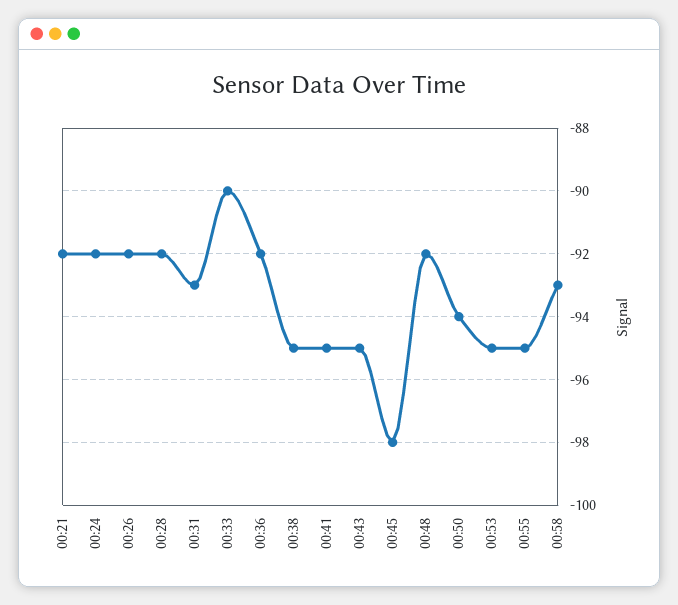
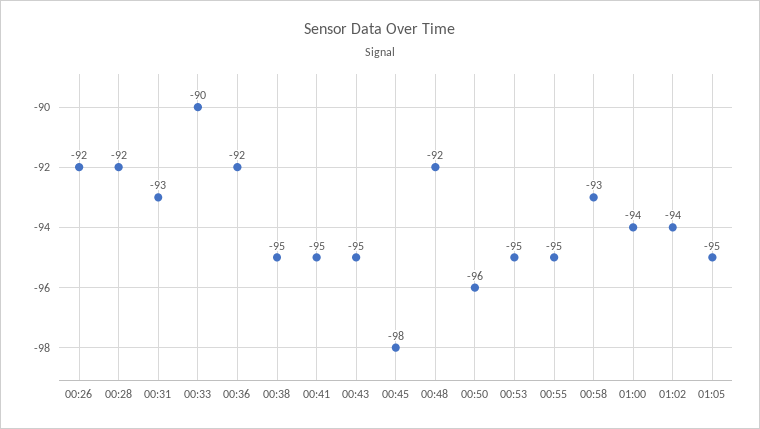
00:21: -92 -> none
00:24: -92 -> none
00:50: -94 -> -96
01:00: none -> -94
01:02: none -> -94
01:05: none -> -95

